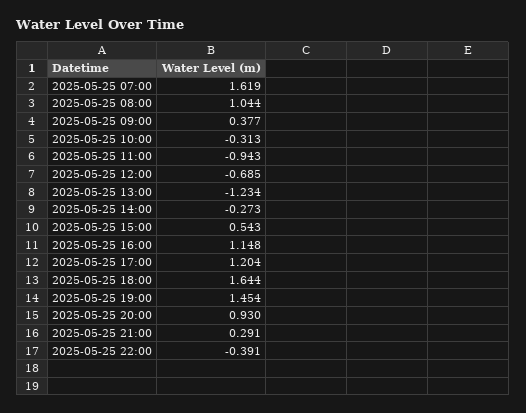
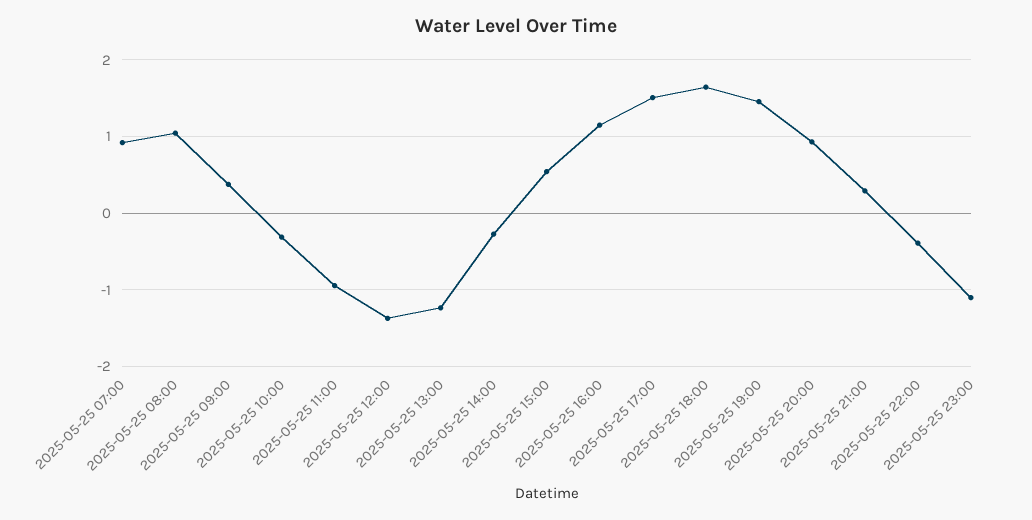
2025-05-25 07:00: 1.619 -> 0.9
2025-05-25 12:00: -0.685 -> -1.4
2025-05-25 17:00: 1.204 -> 1.5
2025-05-25 23:00: none -> -1.1

